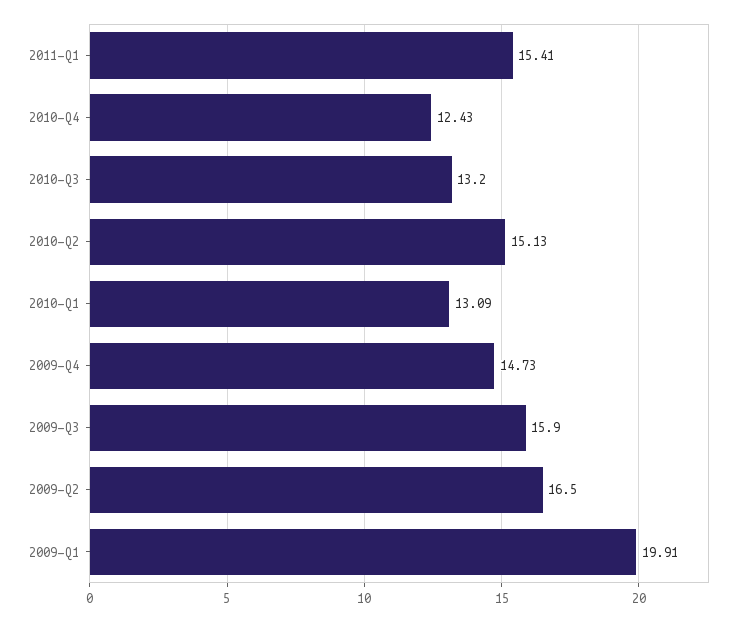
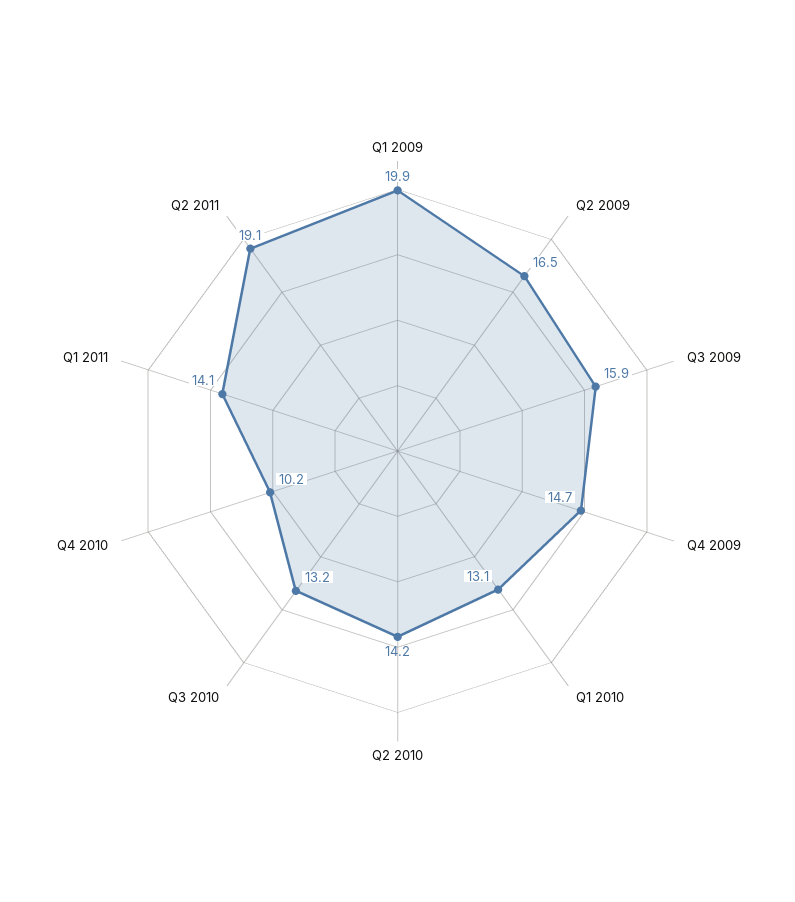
2011-Q1: 15.41 -> 14.1
2010-Q4: 12.43 -> 10.2
2010-Q2: 15.13 -> 14.2
Q2 2011: none -> 19.1

